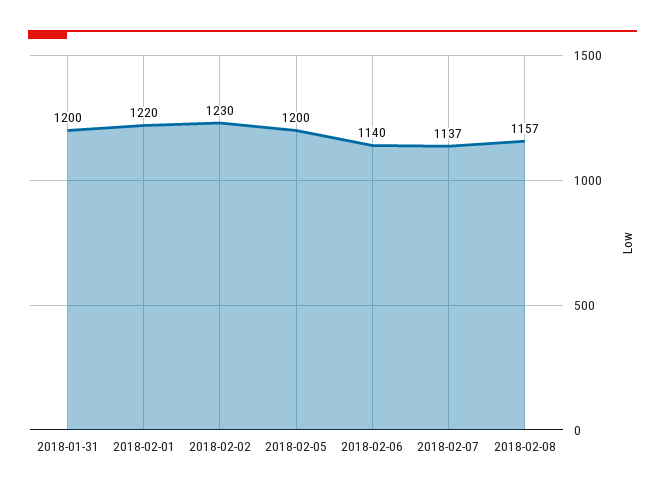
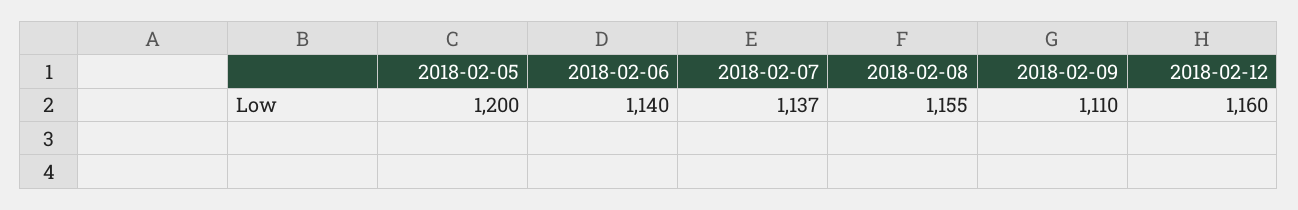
2018-01-31: 1200 -> none
2018-02-01: 1220 -> none
2018-02-02: 1230 -> none
2018-02-08: 1157 -> 1155
2018-02-09: none -> 1110
2018-02-12: none -> 1160

